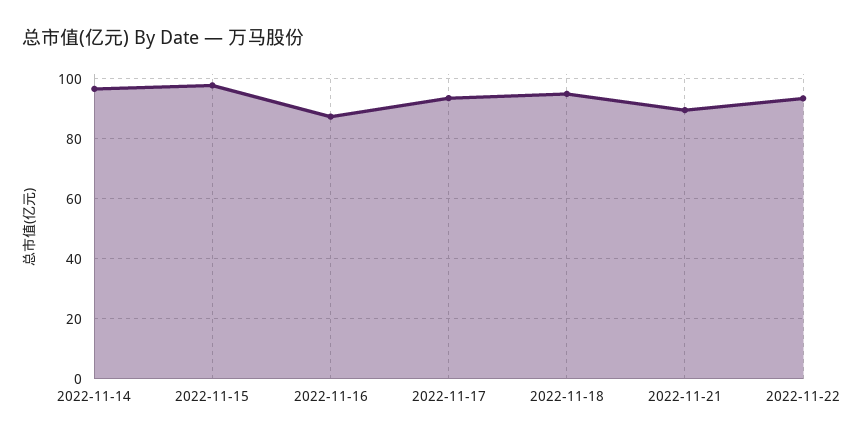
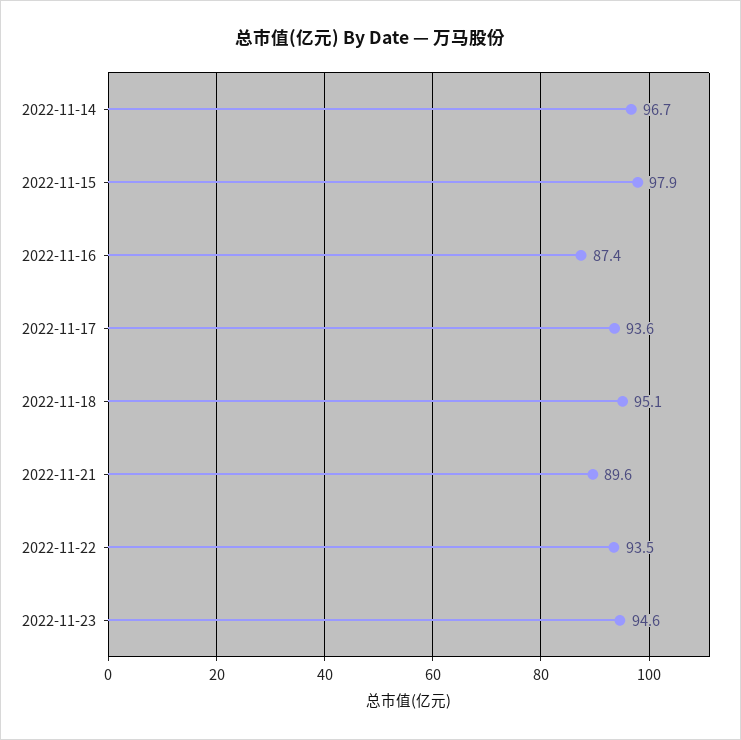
2022-11-23: none -> 94.6

